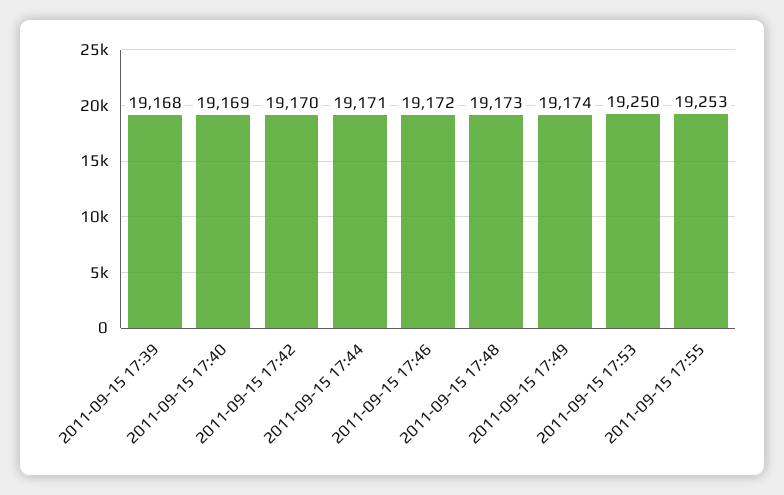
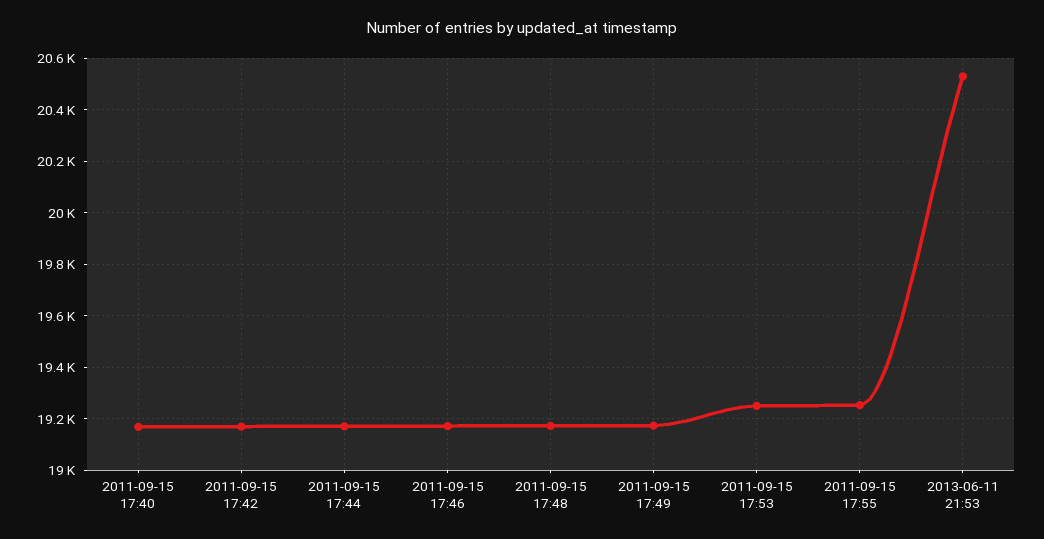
2011-09-15 17:39: 19168 -> none
2013-06-11 21:53: none -> 20525

